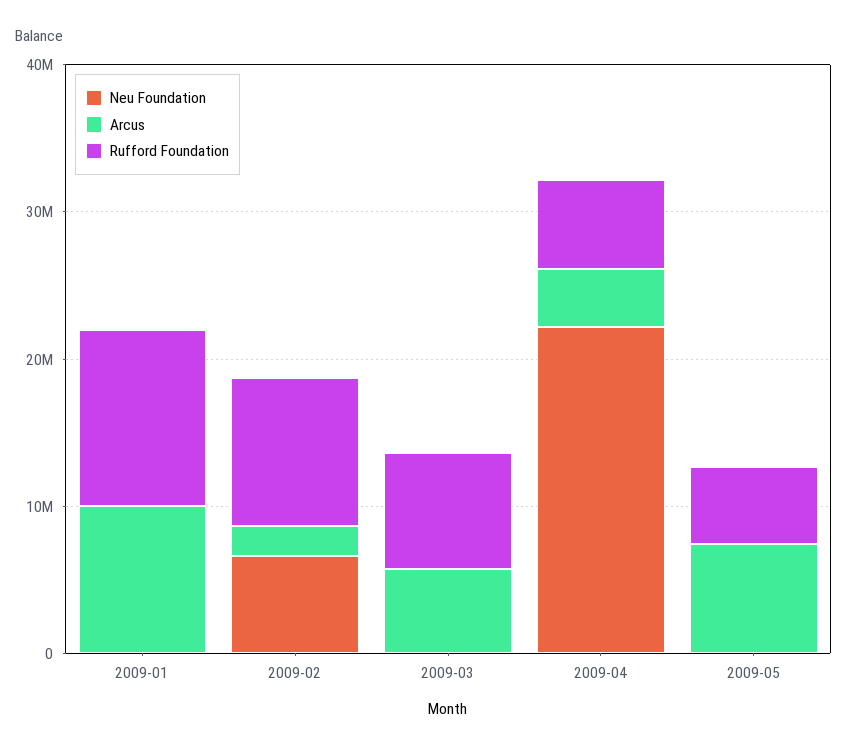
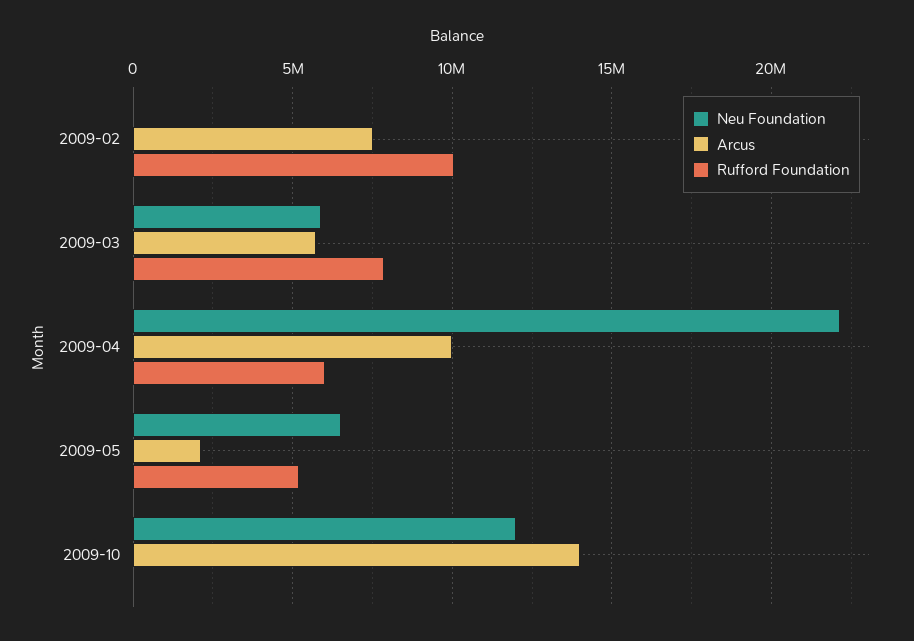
Neu Foundation, 2009-01: 0 -> none
Arcus, 2009-01: 10000000 -> none
Rufford Foundation, 2009-01: 12000000 -> none
Neu Foundation, 2009-02: 6000000 -> 0
Arcus, 2009-02: 2000000 -> 7500000
Neu Foundation, 2009-03: 0 -> 6000000
Arcus, 2009-04: 4000000 -> 10000000
Neu Foundation, 2009-05: 0 -> 6500000
Arcus, 2009-05: 8000000 -> 2000000
Neu Foundation, 2009-10: none -> 12000000
Arcus, 2009-10: none -> 14000000
Rufford Foundation, 2009-10: none -> 0

